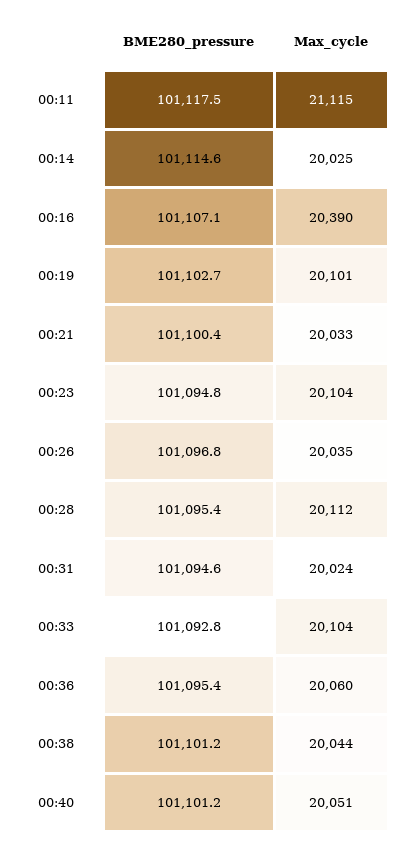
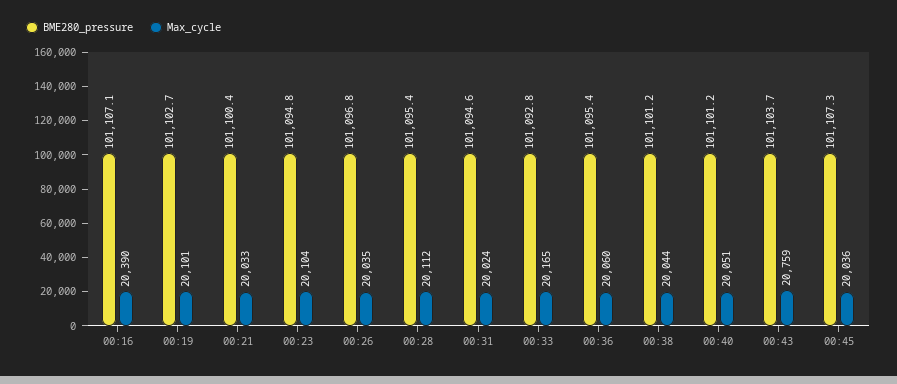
BME280_pressure, 00:11: 101117.5 -> none
Max_cycle, 00:11: 21115 -> none
BME280_pressure, 00:14: 101114.6 -> none
Max_cycle, 00:14: 20025 -> none
Max_cycle, 00:33: 20104 -> 20165
BME280_pressure, 00:43: none -> 101103.7
Max_cycle, 00:43: none -> 20759
BME280_pressure, 00:45: none -> 101107.3
Max_cycle, 00:45: none -> 20036

